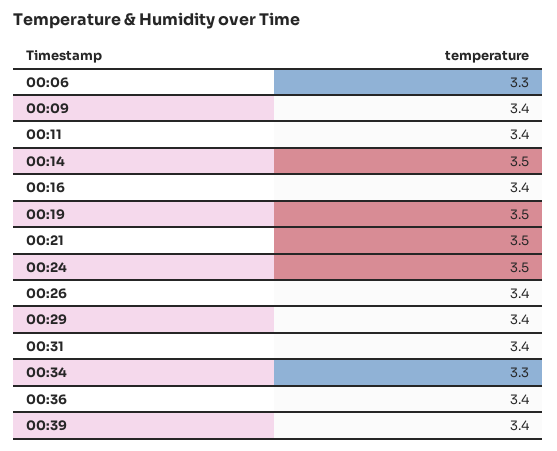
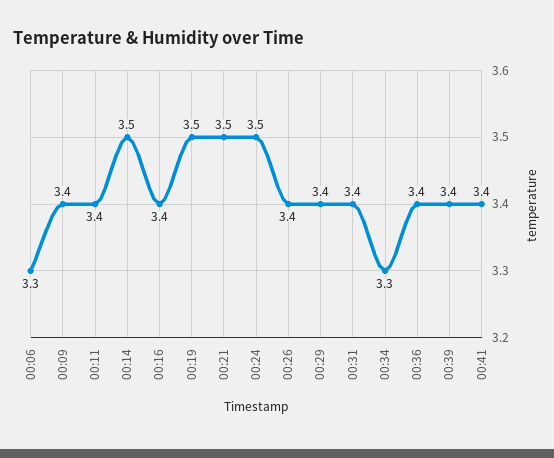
00:41: none -> 3.4

